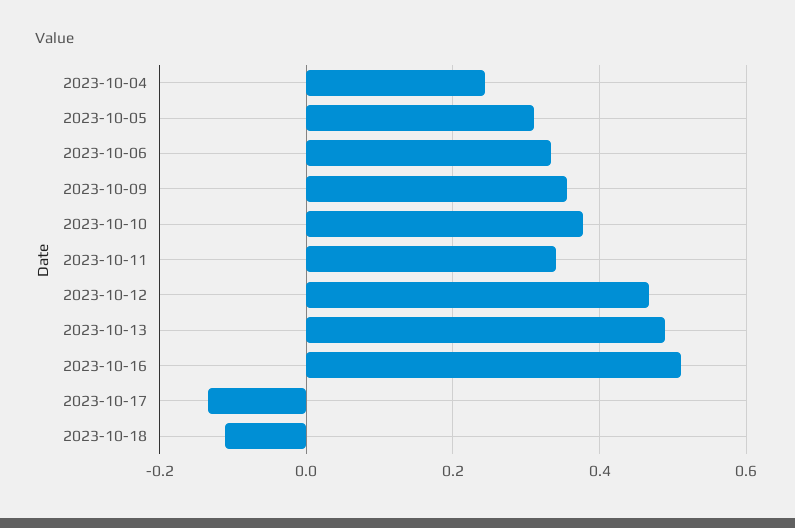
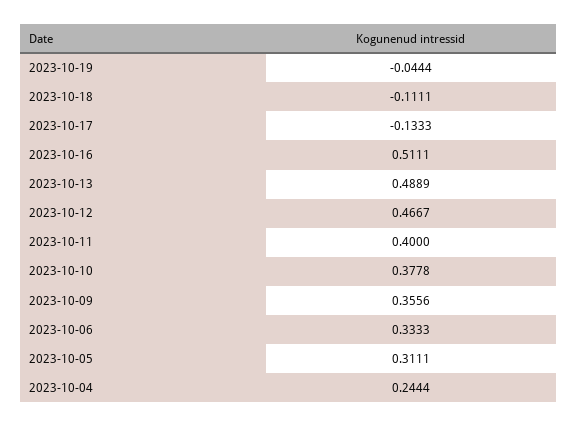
2023-10-11: 0.34 -> 0.4
2023-10-19: none -> -0.0444

